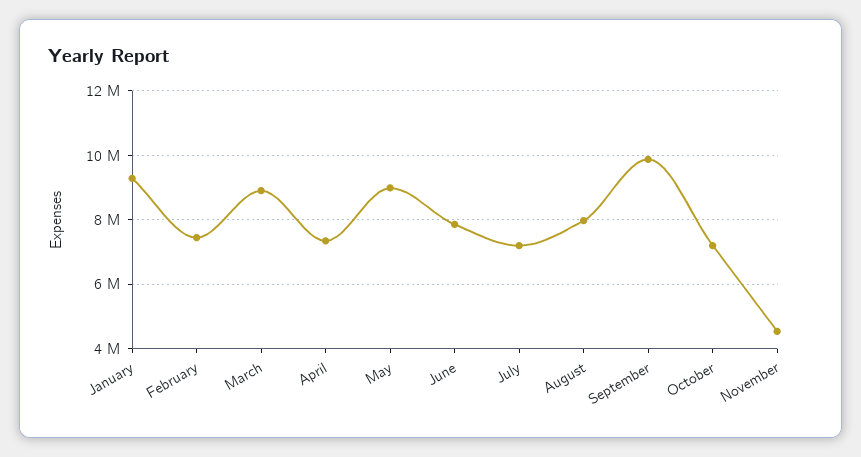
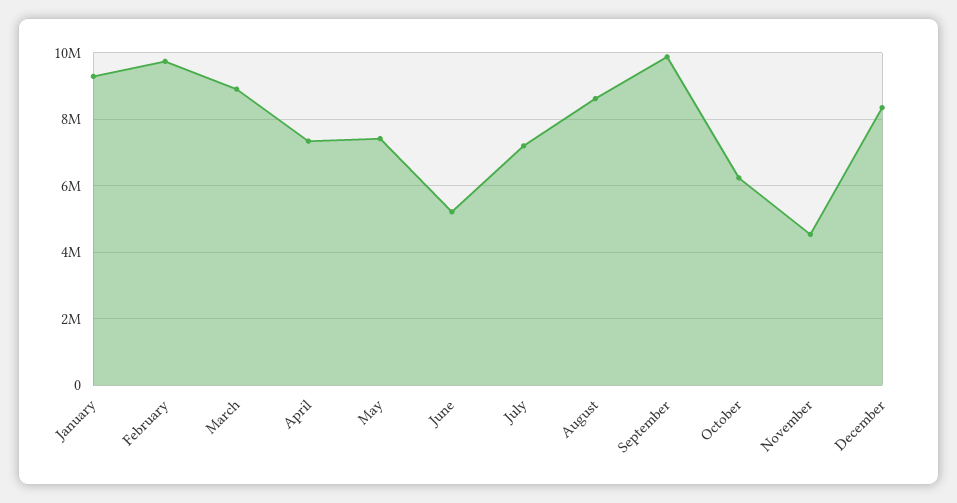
February: 7400000 -> 9800000
May: 9000000 -> 7400000
June: 7800000 -> 5200000
August: 8000000 -> 8600000
October: 7200000 -> 6200000
December: none -> 8400000

